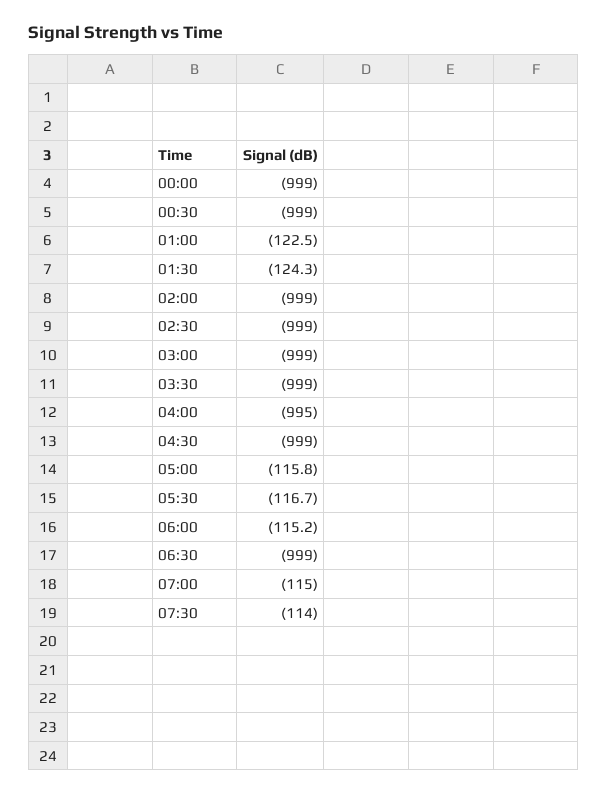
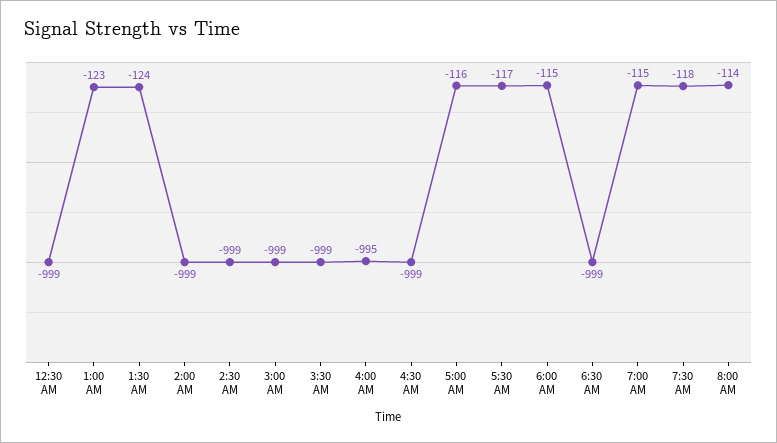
00:00: -999 -> none
07:30: -114 -> -118
8:00 AM: none -> -114

